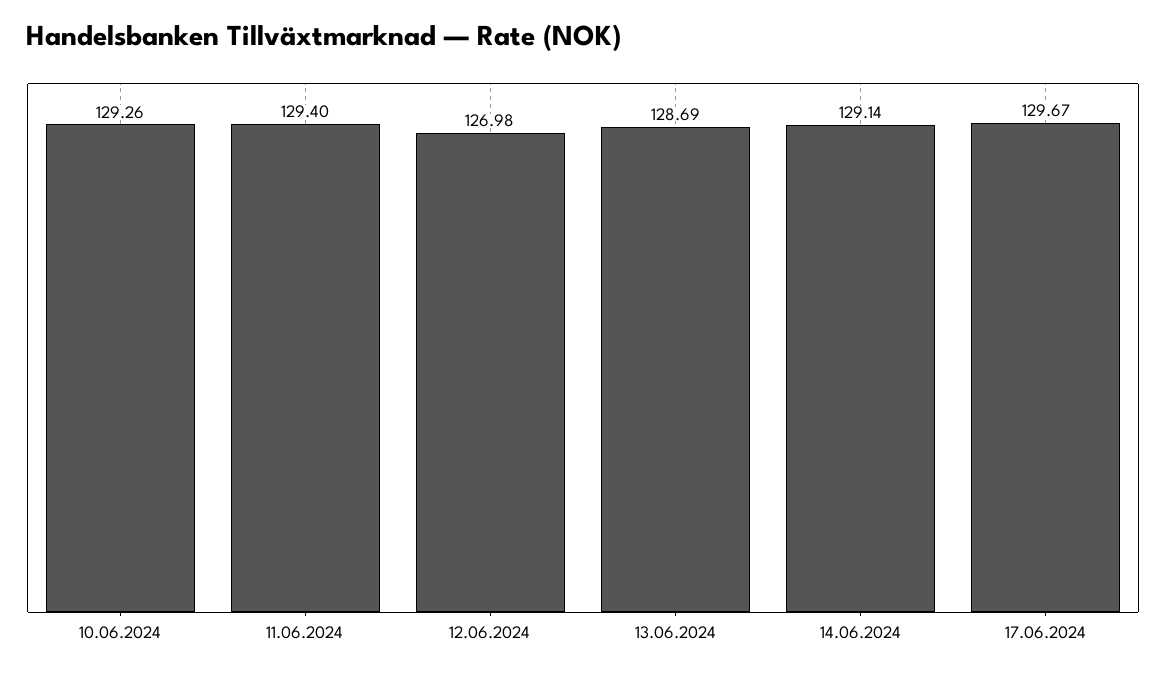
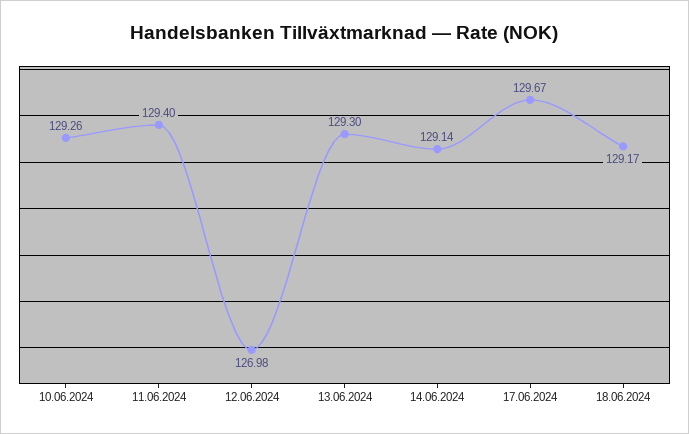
13.06.2024: 128.69 -> 129.3
18.06.2024: none -> 129.17

